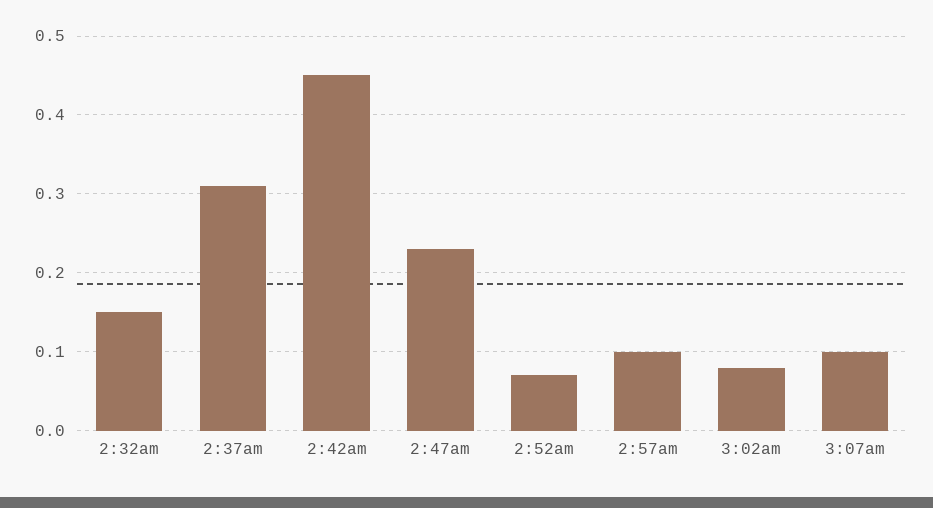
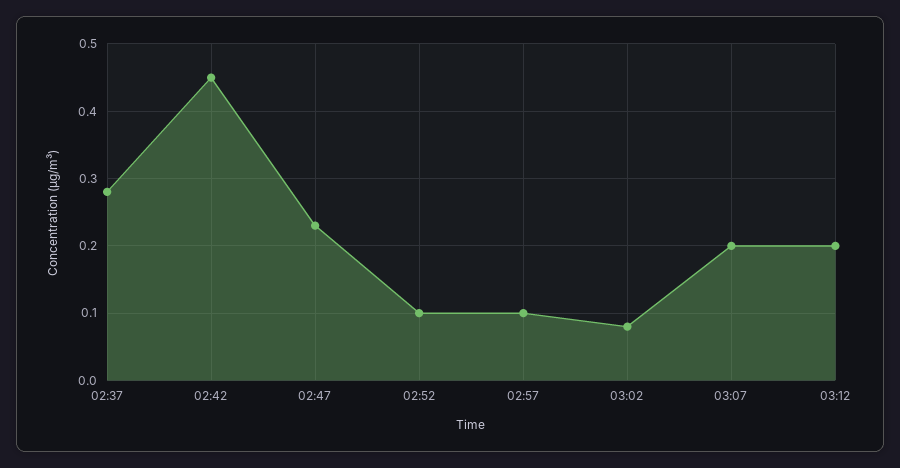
2:32am: 0.15 -> none
2:37am: 0.31 -> 0.28
2:52am: 0.07 -> 0.1
3:07am: 0.1 -> 0.2
03:12: none -> 0.2

